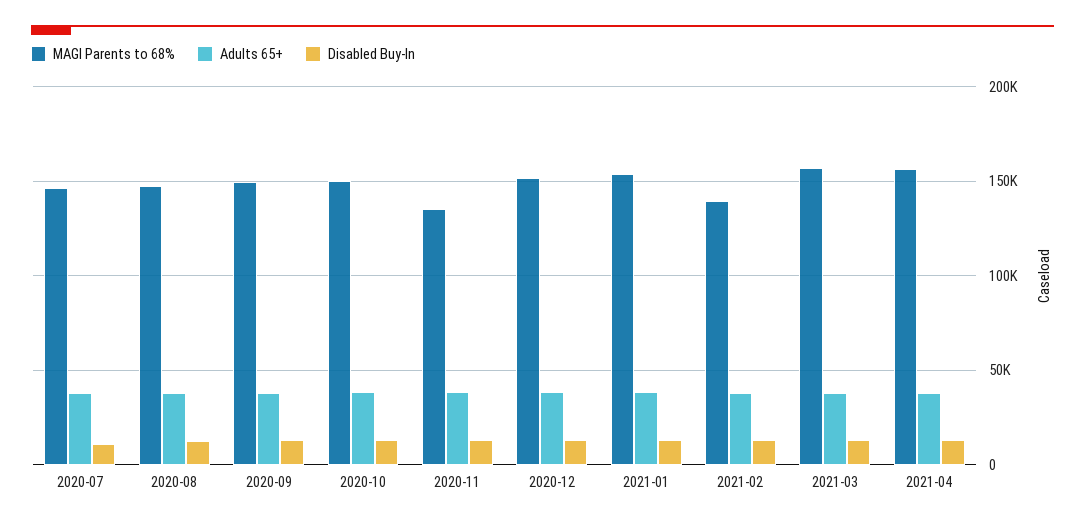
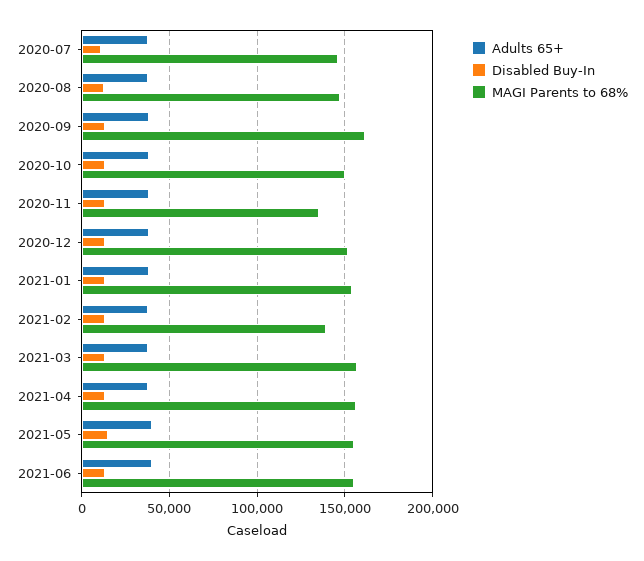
MAGI Parents to 68%, 2020-09: 150000 -> 160000
Adults 65+, 2021-05: none -> 40000
Disabled Buy-In, 2021-05: none -> 15000
MAGI Parents to 68%, 2021-05: none -> 155000
Adults 65+, 2021-06: none -> 40000
Disabled Buy-In, 2021-06: none -> 15000
MAGI Parents to 68%, 2021-06: none -> 155000

